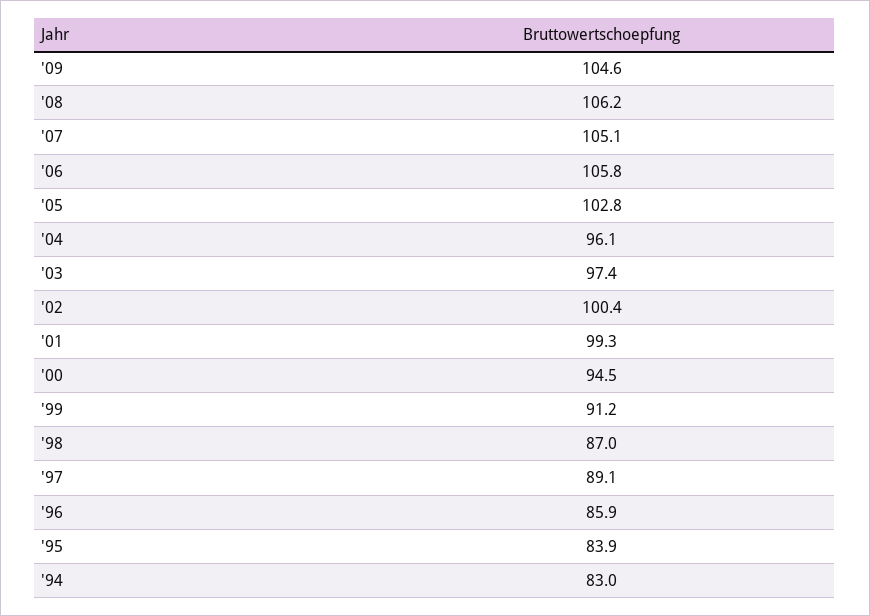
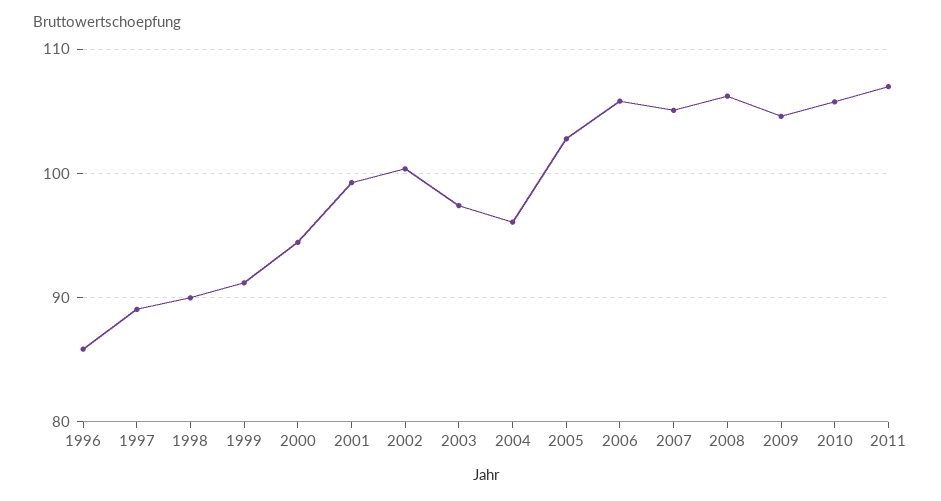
'98: 87 -> 90
'95: 83.9 -> none
'94: 83 -> none
2010: none -> 106
2011: none -> 107

